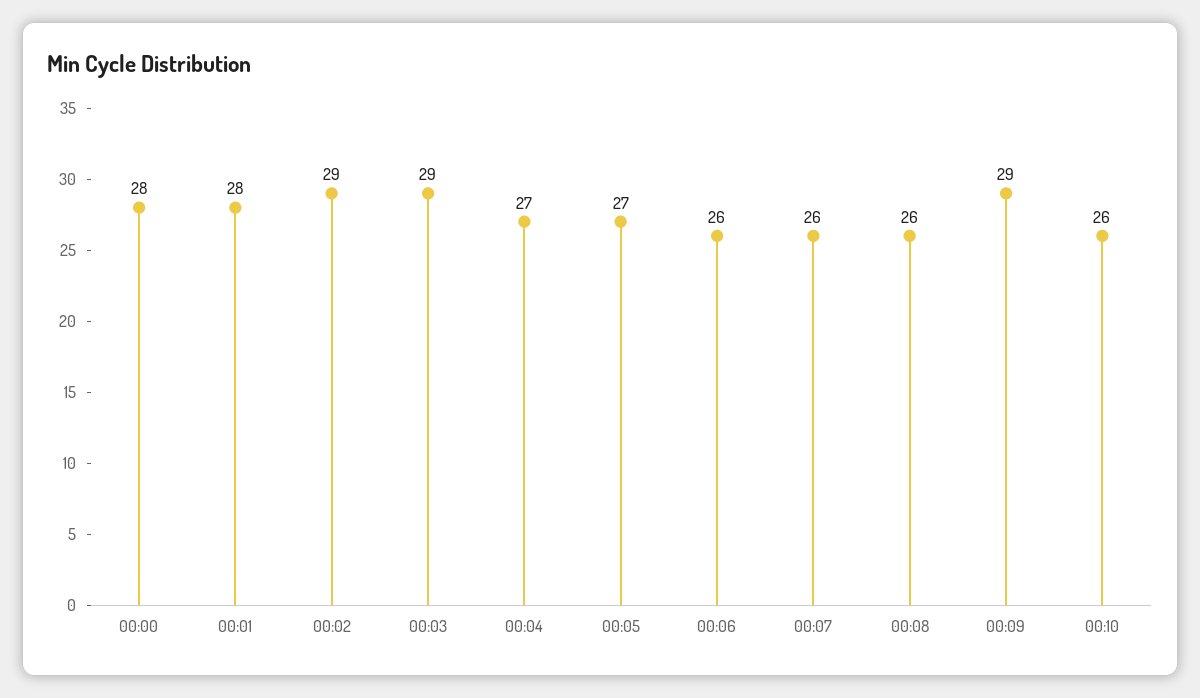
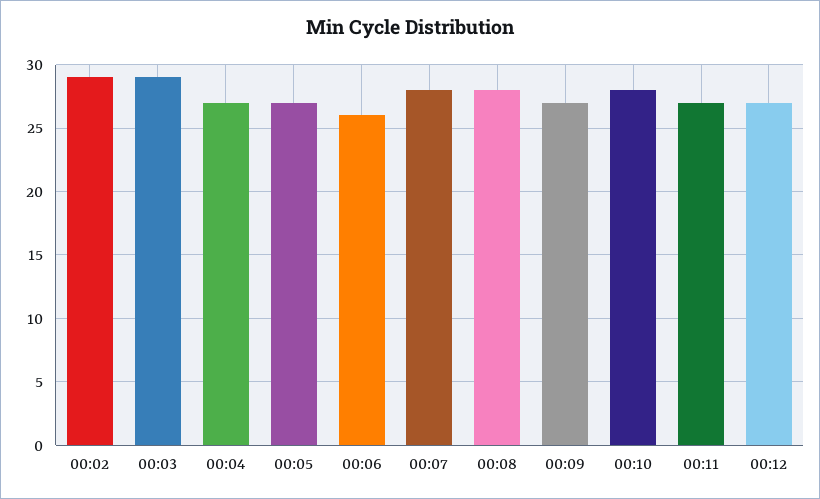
00:00: 28 -> none
00:01: 28 -> none
00:07: 26 -> 28
00:08: 26 -> 28
00:09: 29 -> 27
00:10: 26 -> 28
00:11: none -> 27
00:12: none -> 27

